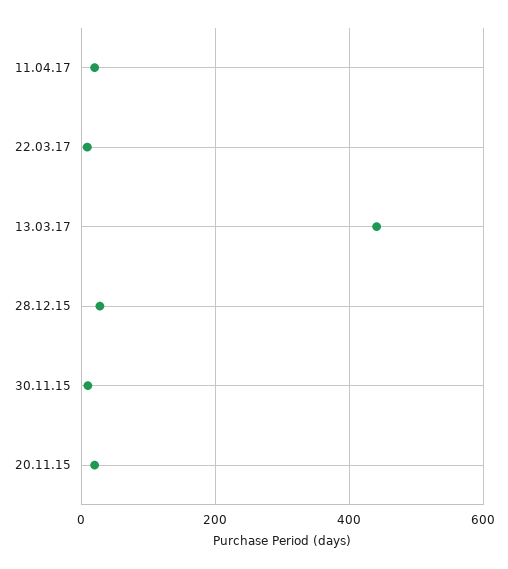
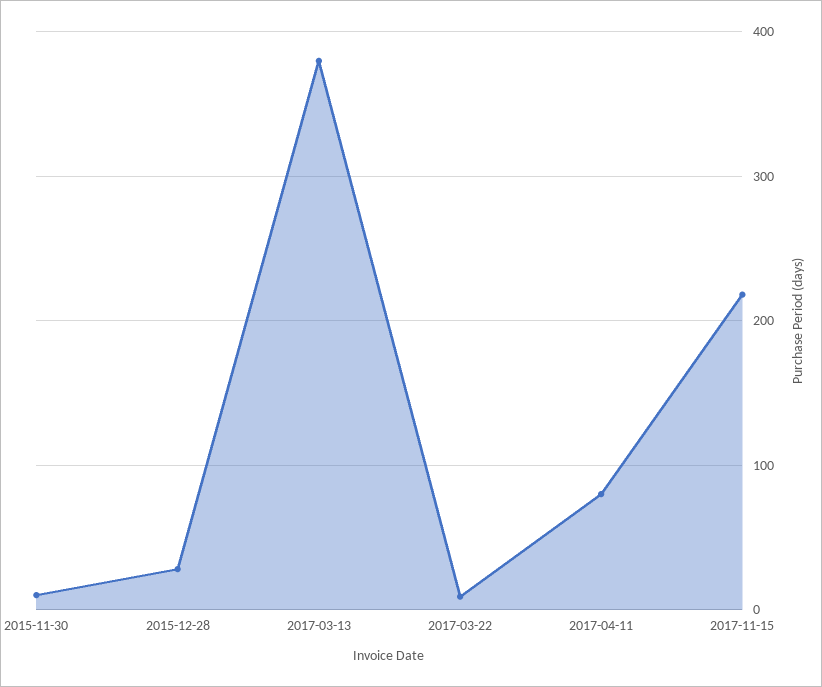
11.04.17: 20 -> 80
13.03.17: 440 -> 380
20.11.15: 20 -> none
2017-11-15: none -> 220

